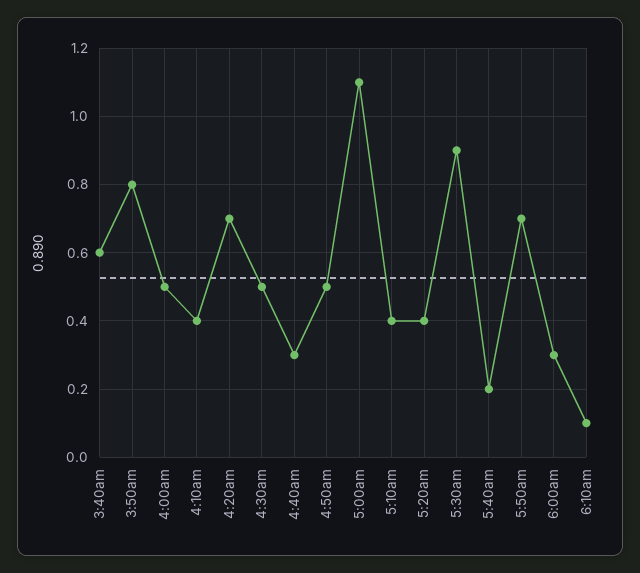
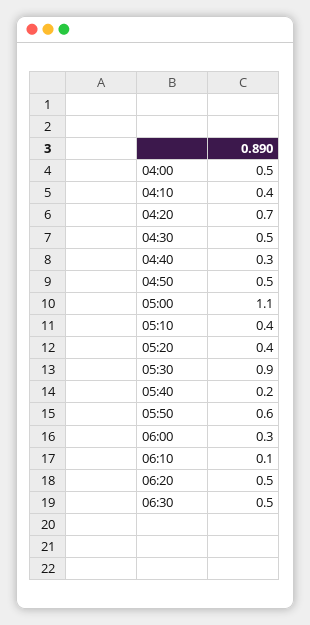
3:40am: 0.6 -> none
3:50am: 0.8 -> none
5:50am: 0.7 -> 0.6
06:20: none -> 0.5
06:30: none -> 0.5

